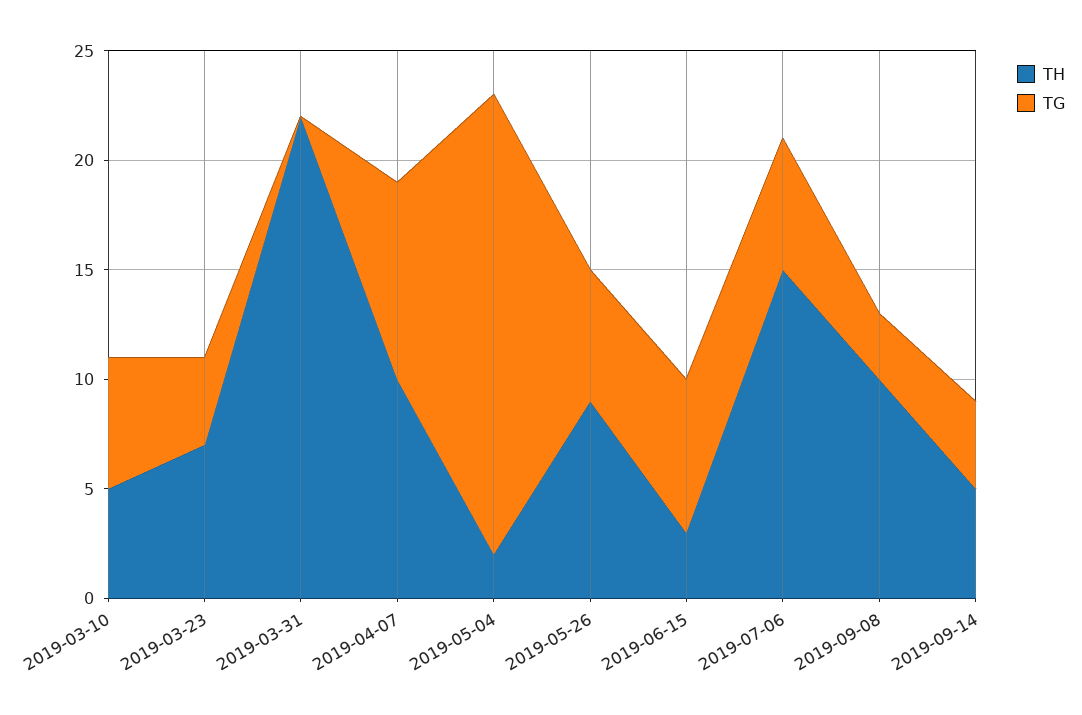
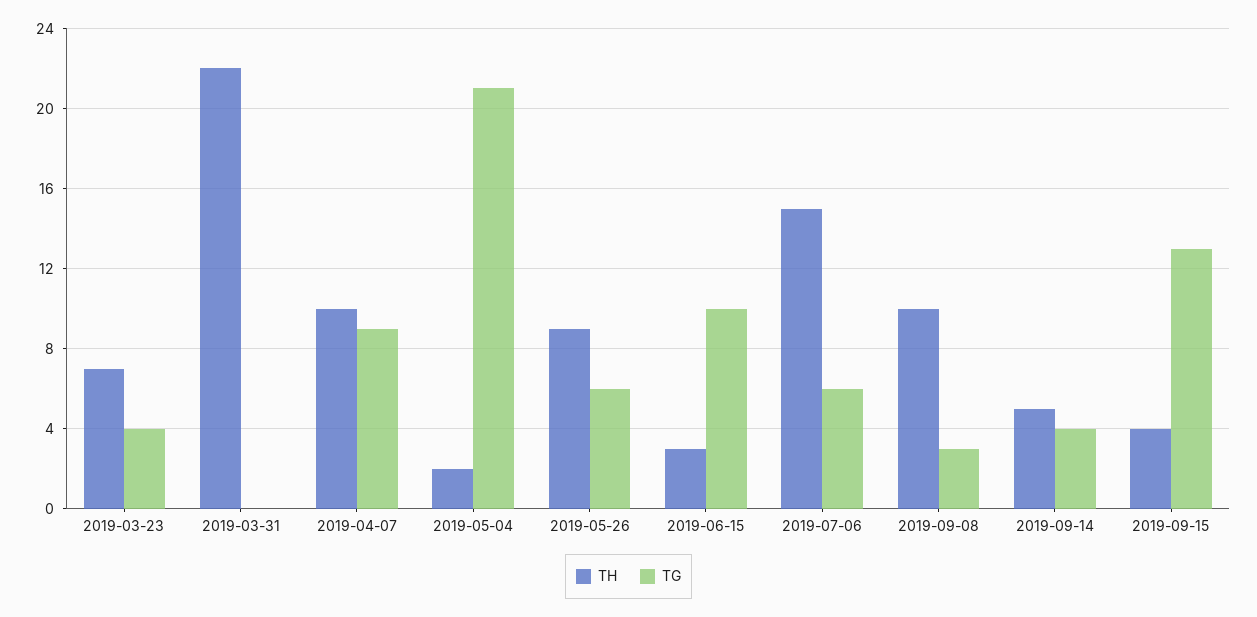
TH, 2019-03-10: 5 -> none
TG, 2019-03-10: 6 -> none
TG, 2019-06-15: 7 -> 10
TH, 2019-09-15: none -> 4
TG, 2019-09-15: none -> 13

